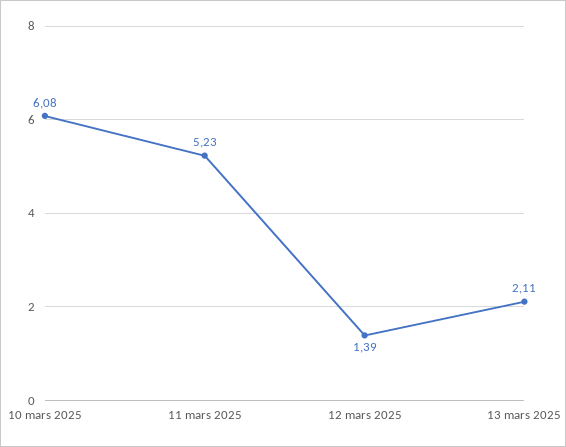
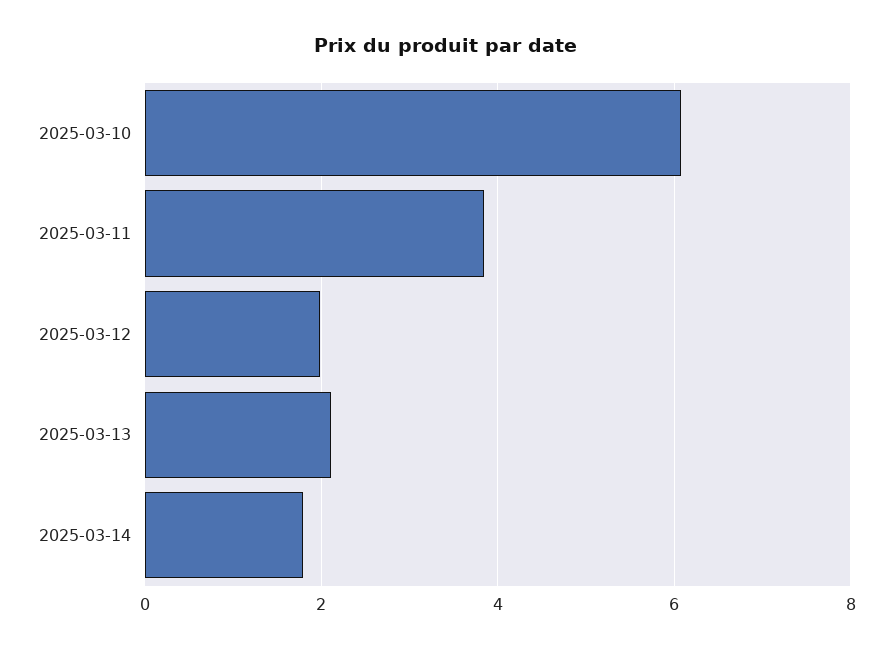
11 mars 2025: 5.23 -> 3.8
12 mars 2025: 1.39 -> 2
2025-03-14: none -> 1.8

